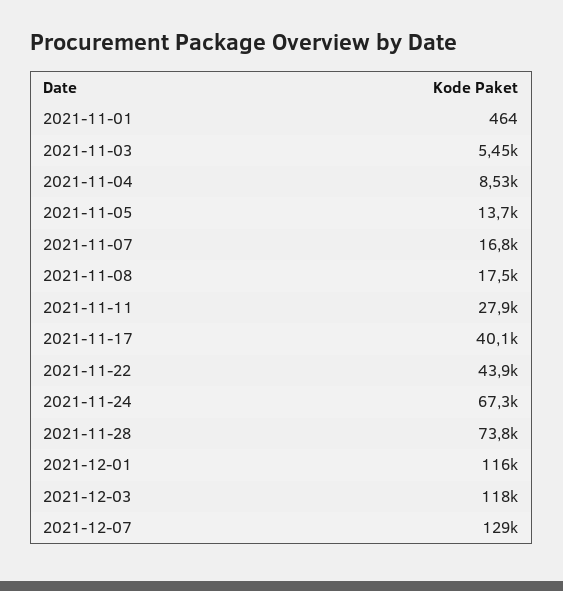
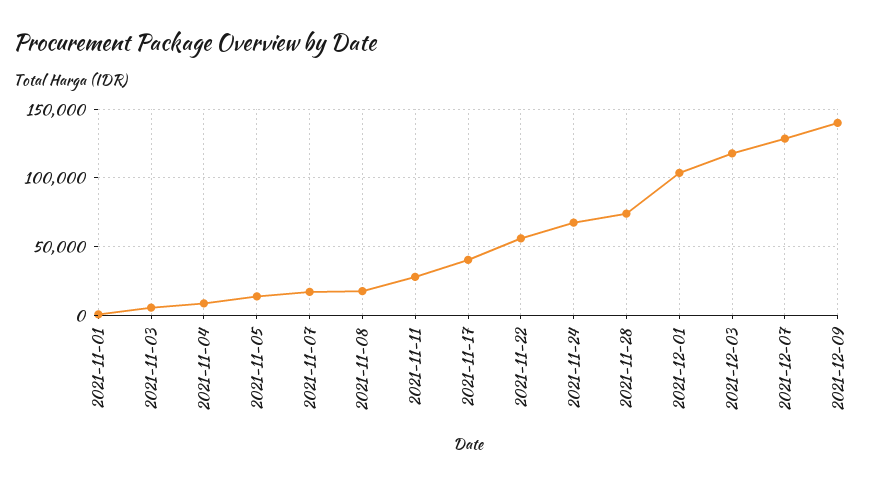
2021-11-22: 43900 -> 55000
2021-12-01: 116000 -> 105000
2021-12-09: none -> 140000

